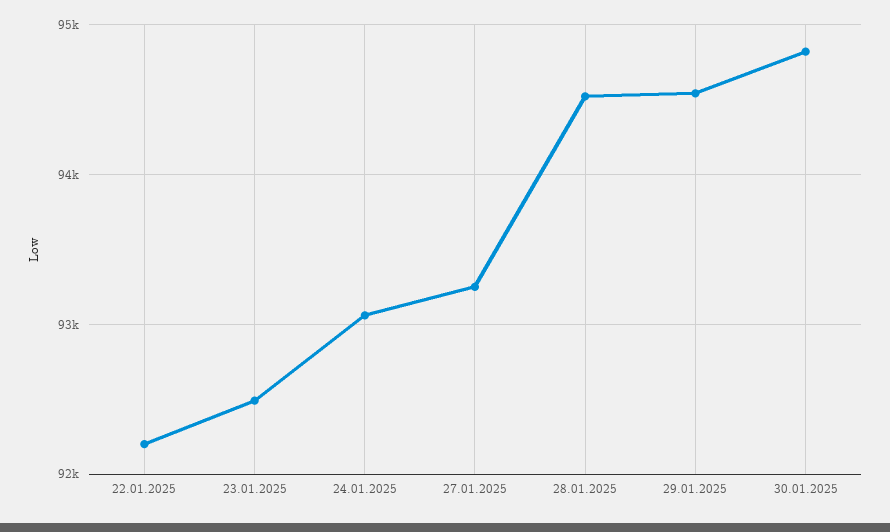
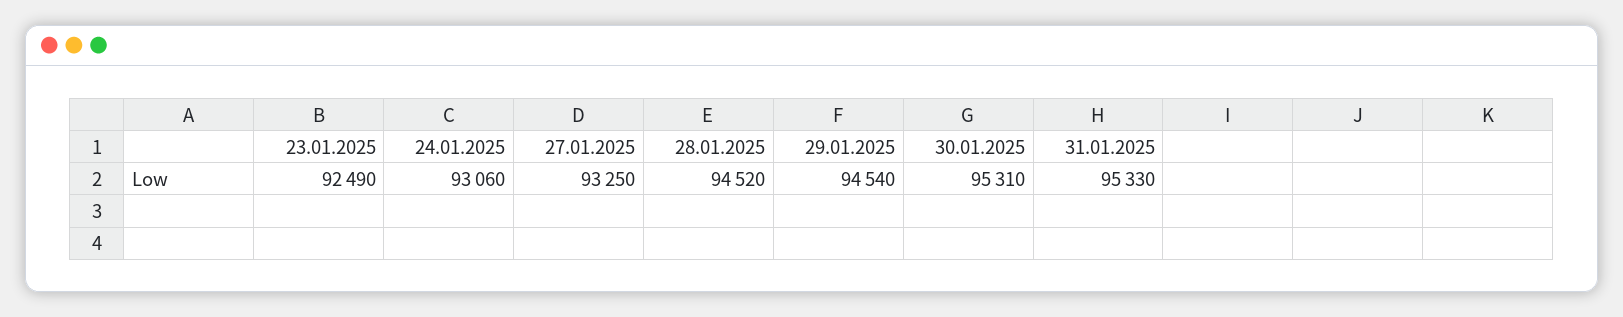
22.01.2025: 92200 -> none
30.01.2025: 94800 -> 95310
31.01.2025: none -> 95330

